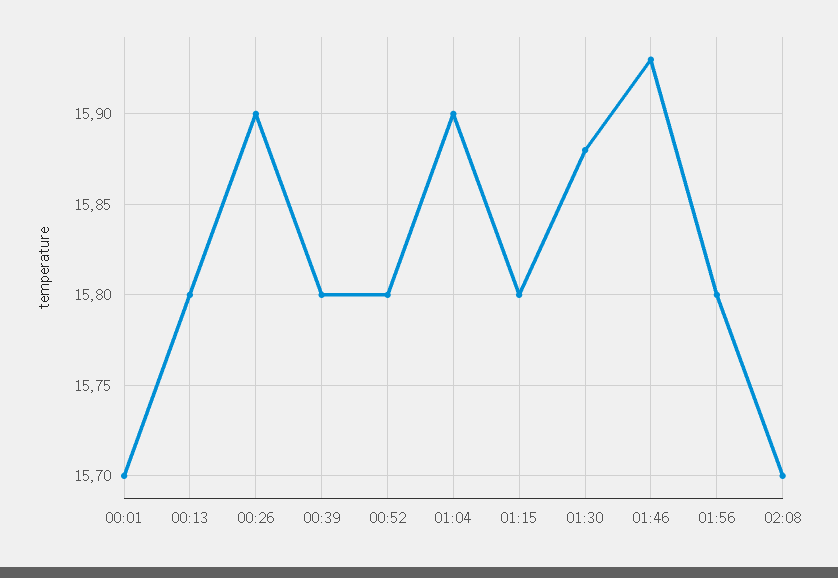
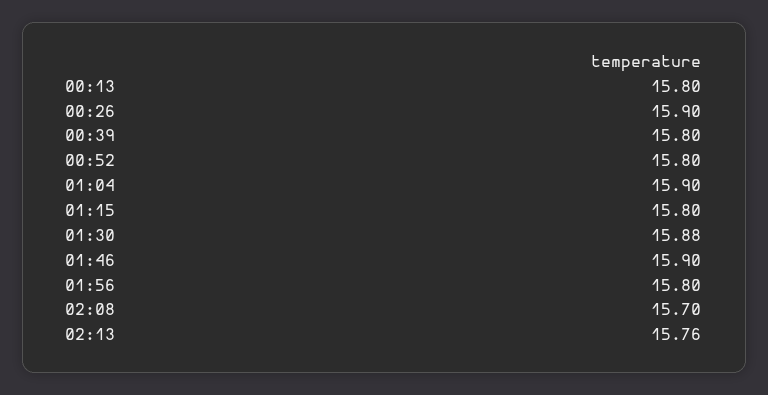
00:01: 15.7 -> none
01:46: 15.93 -> 15.9
02:13: none -> 15.76

